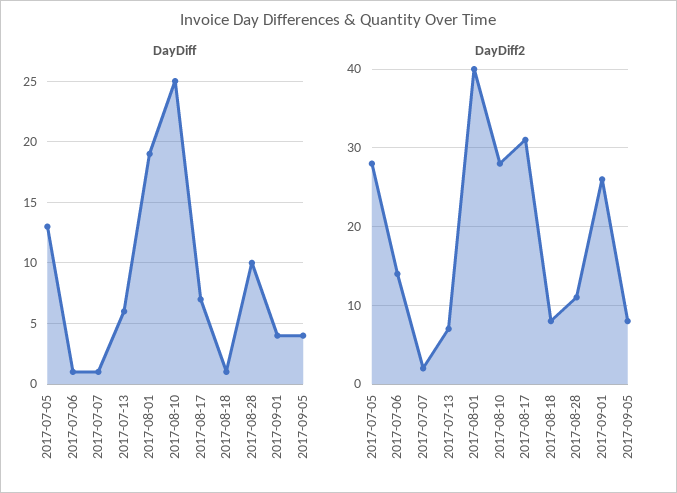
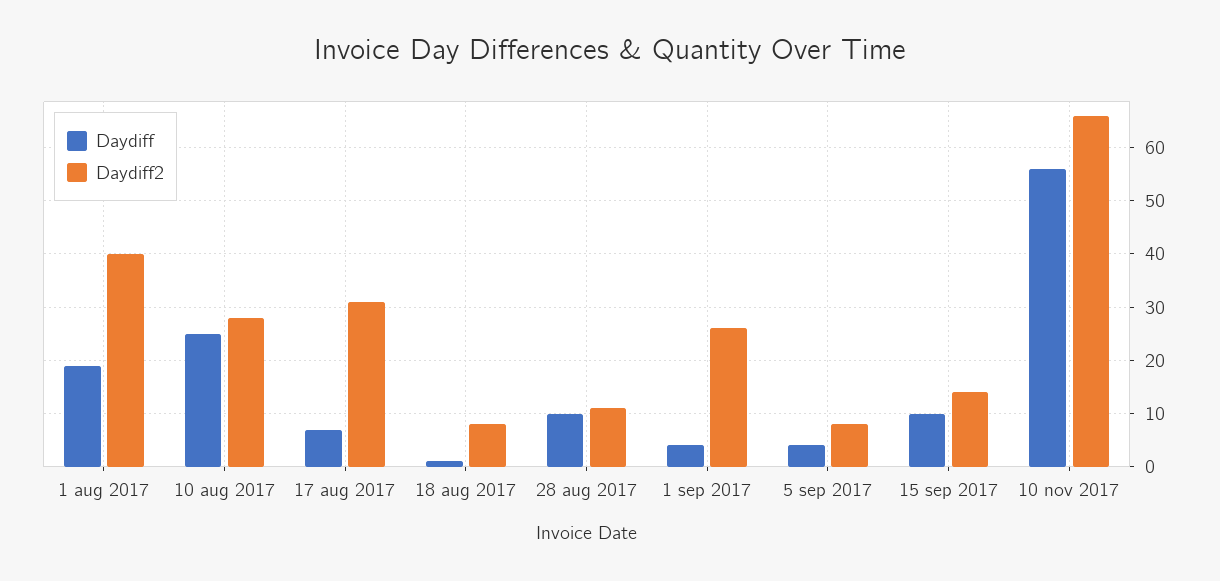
DayDiff, 2017-07-05: 13 -> none
DayDiff, 2017-07-06: 1 -> none
DayDiff, 2017-07-07: 1 -> none
DayDiff, 2017-07-13: 6 -> none
DayDiff2, 2017-07-05: 28 -> none
DayDiff2, 2017-07-06: 14 -> none
DayDiff2, 2017-07-07: 2 -> none
DayDiff2, 2017-07-13: 7 -> none
DayDiff, 15 sep 2017: none -> 10
DayDiff2, 15 sep 2017: none -> 15
DayDiff, 10 nov 2017: none -> 55
DayDiff2, 10 nov 2017: none -> 65

